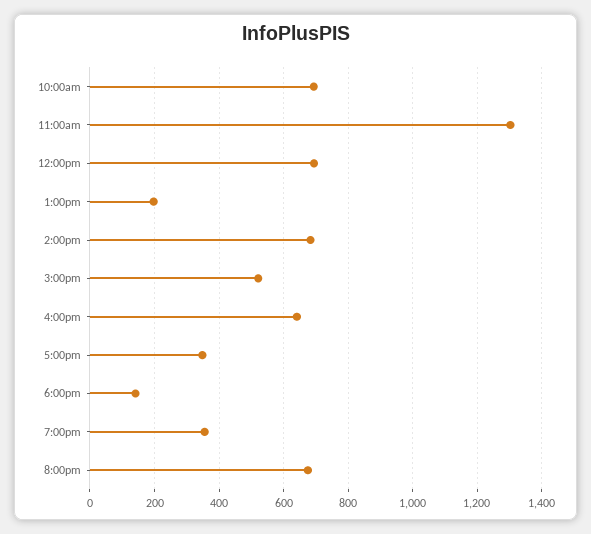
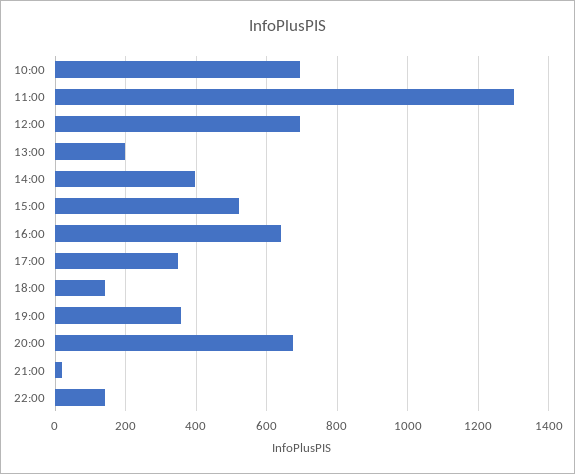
2:00pm: 680 -> 400
21:00: none -> 20
22:00: none -> 140

